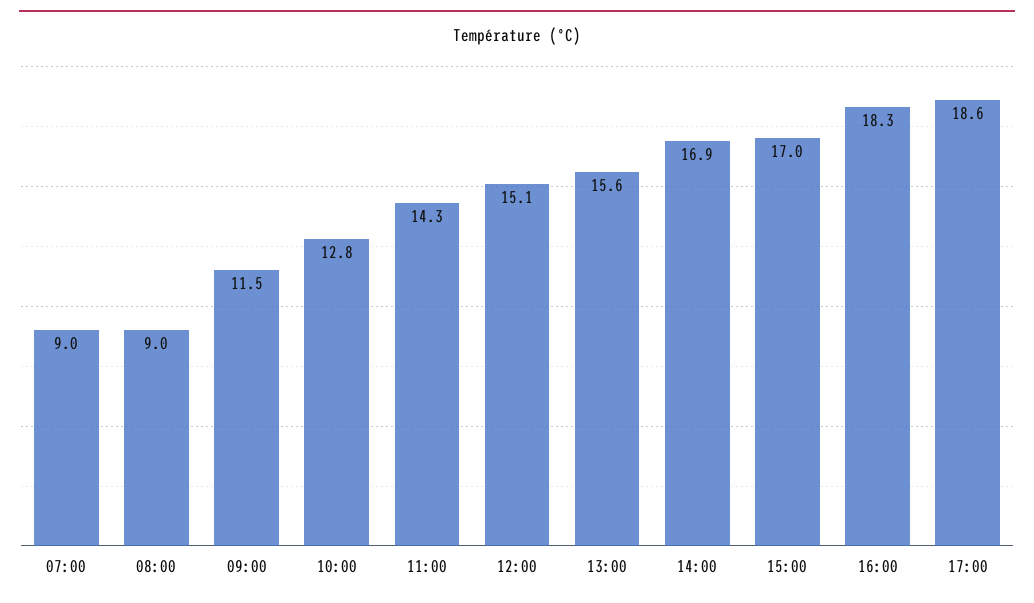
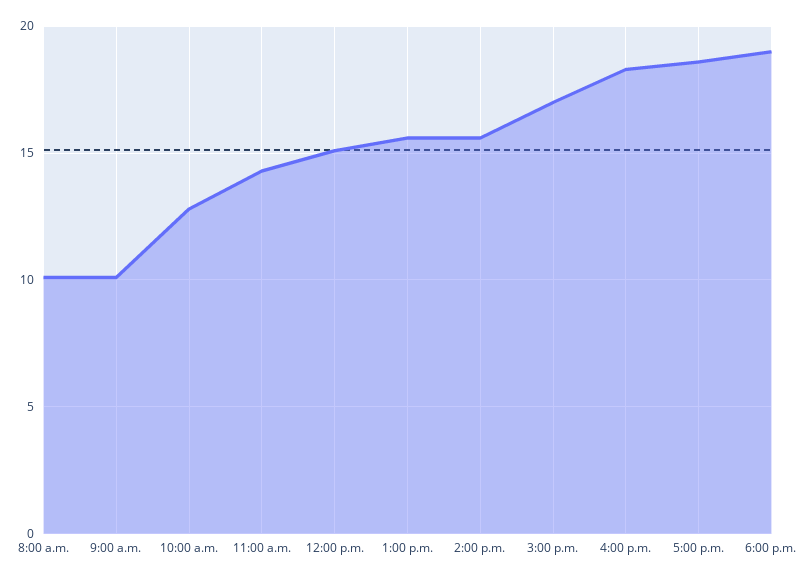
07:00: 9 -> none
08:00: 9 -> 10
09:00: 11.5 -> 10
14:00: 16.9 -> 15.5
6:00 p.m.: none -> 19

